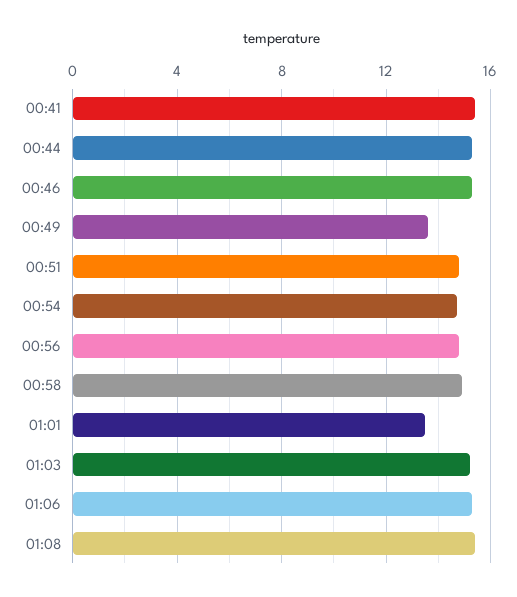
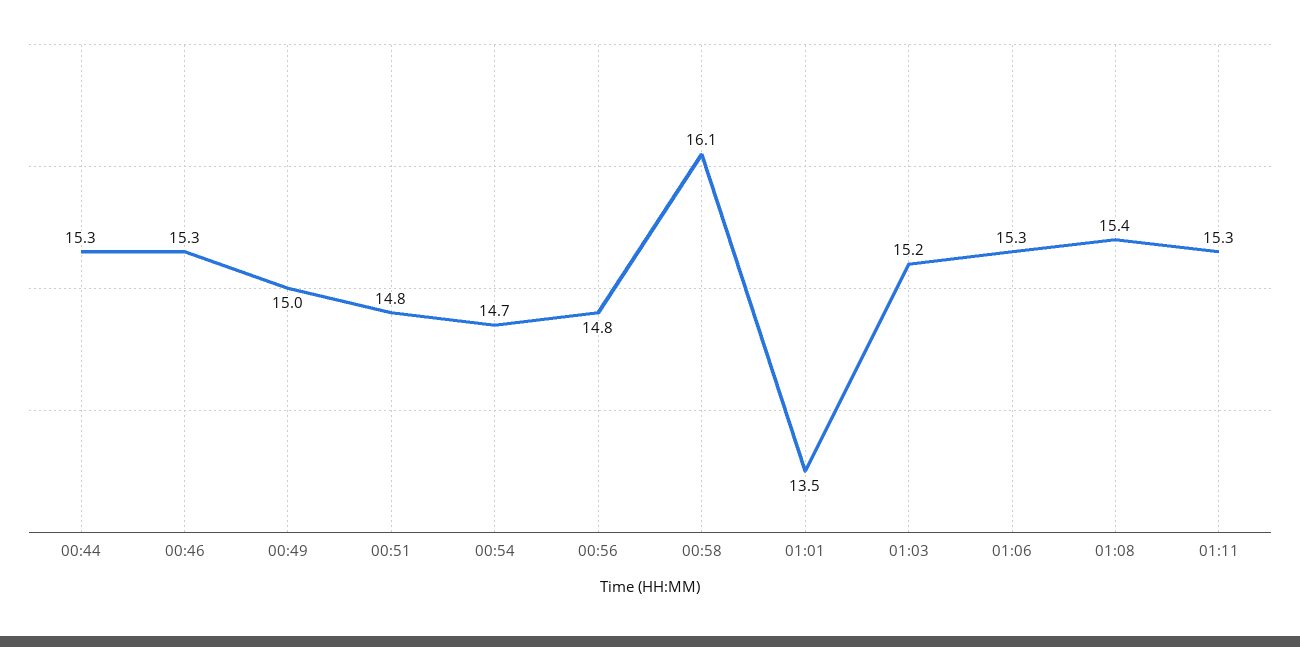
00:41: 15.5 -> none
00:49: 13.5 -> 15
00:58: 15 -> 16.1
01:11: none -> 15.3

